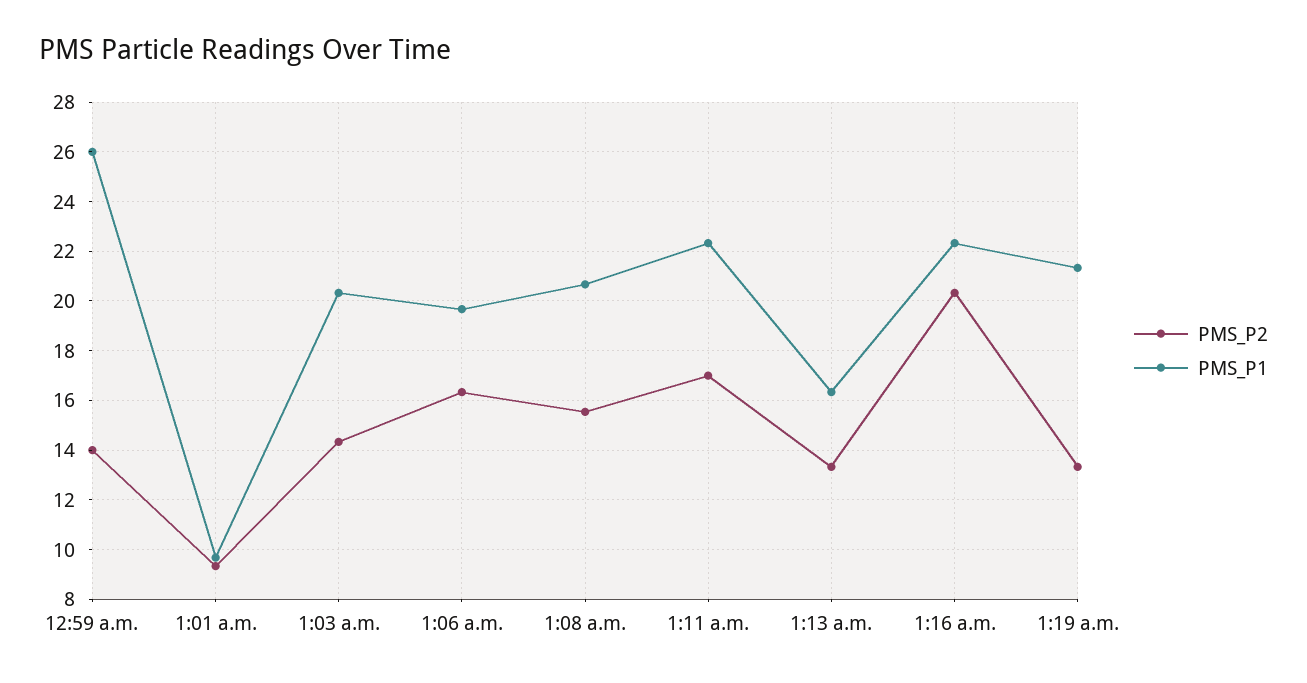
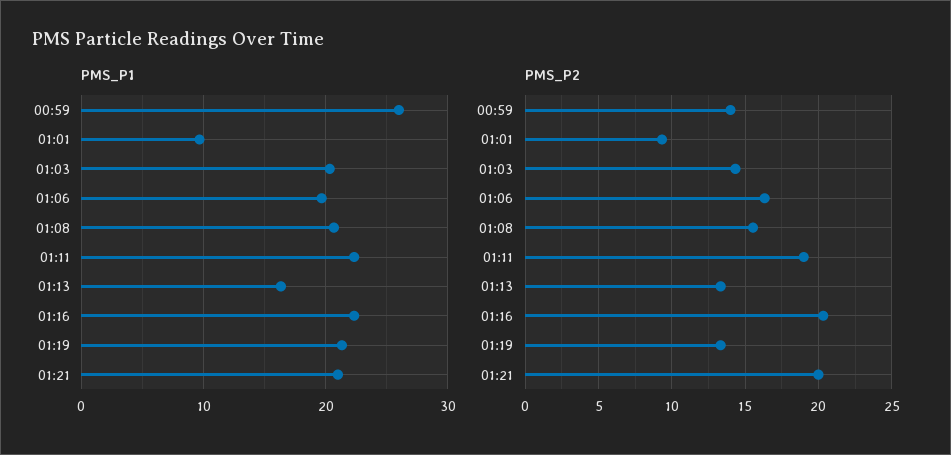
PMS_P2, 1:11 a.m.: 17 -> 19
PMS_P1, 01:21: none -> 21
PMS_P2, 01:21: none -> 20

